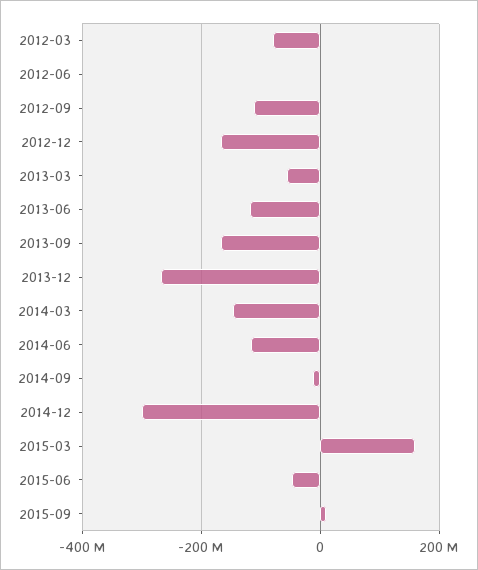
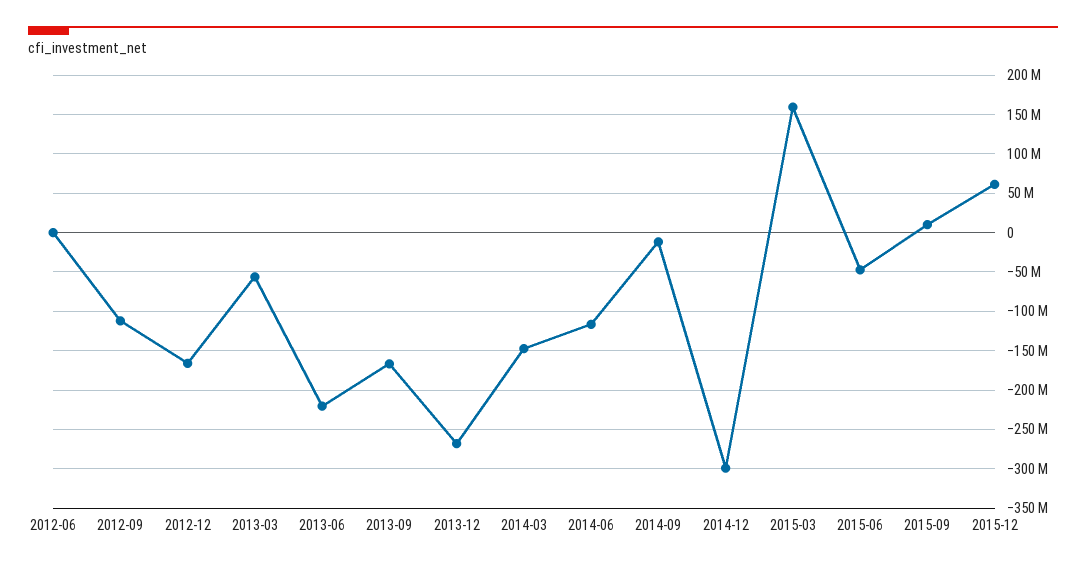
2012-03: -80000000 -> none
2013-06: -120000000 -> -220000000
2015-12: none -> 60000000

